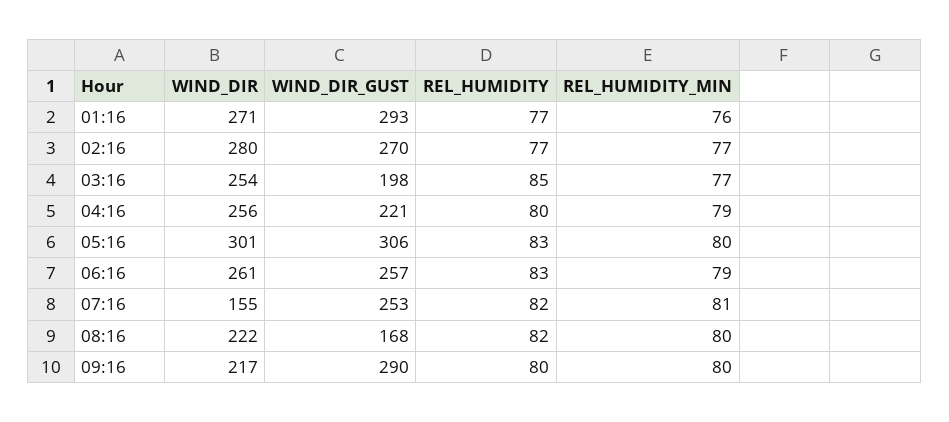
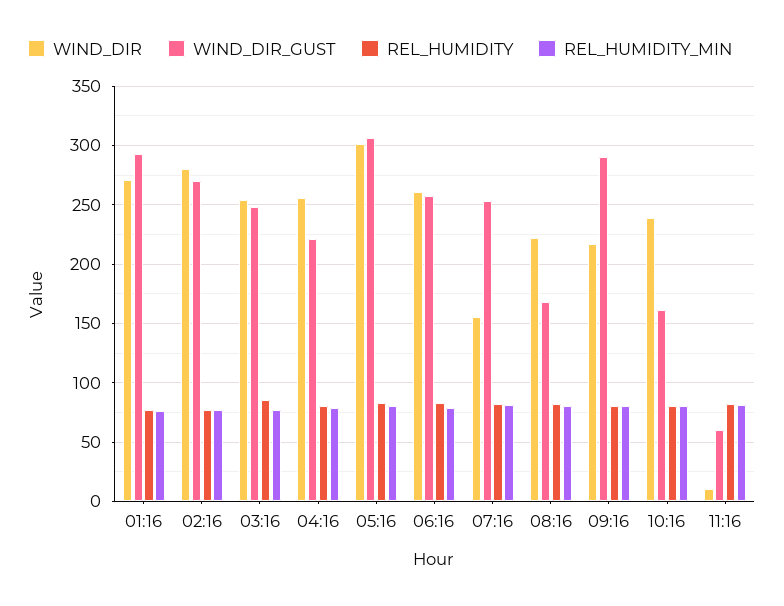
WIND_DIR_GUST, 03:16: 198 -> 250
WIND_DIR, 10:16: none -> 240
WIND_DIR_GUST, 10:16: none -> 160
REL_HUMIDITY, 10:16: none -> 80
REL_HUMIDITY_MIN, 10:16: none -> 80
WIND_DIR, 11:16: none -> 10
WIND_DIR_GUST, 11:16: none -> 60
REL_HUMIDITY, 11:16: none -> 80
REL_HUMIDITY_MIN, 11:16: none -> 80

